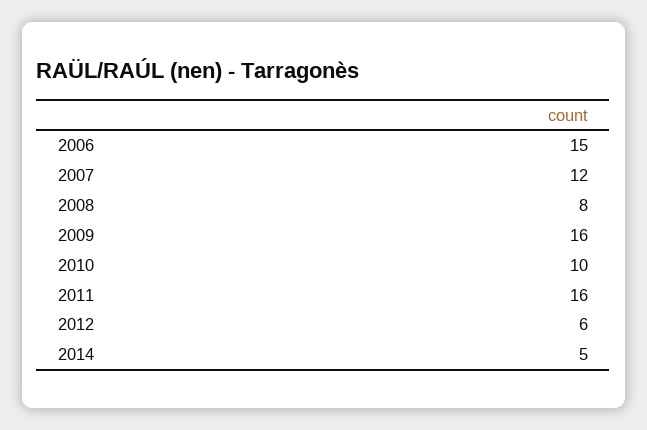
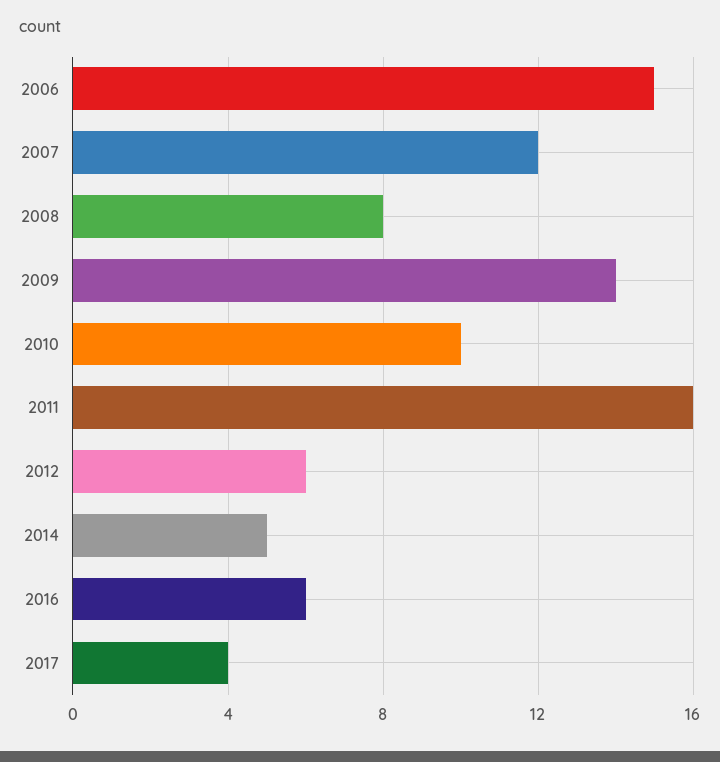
2009: 16 -> 14
2016: none -> 6
2017: none -> 4

